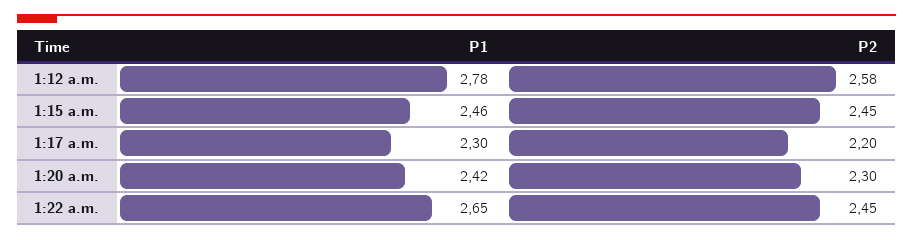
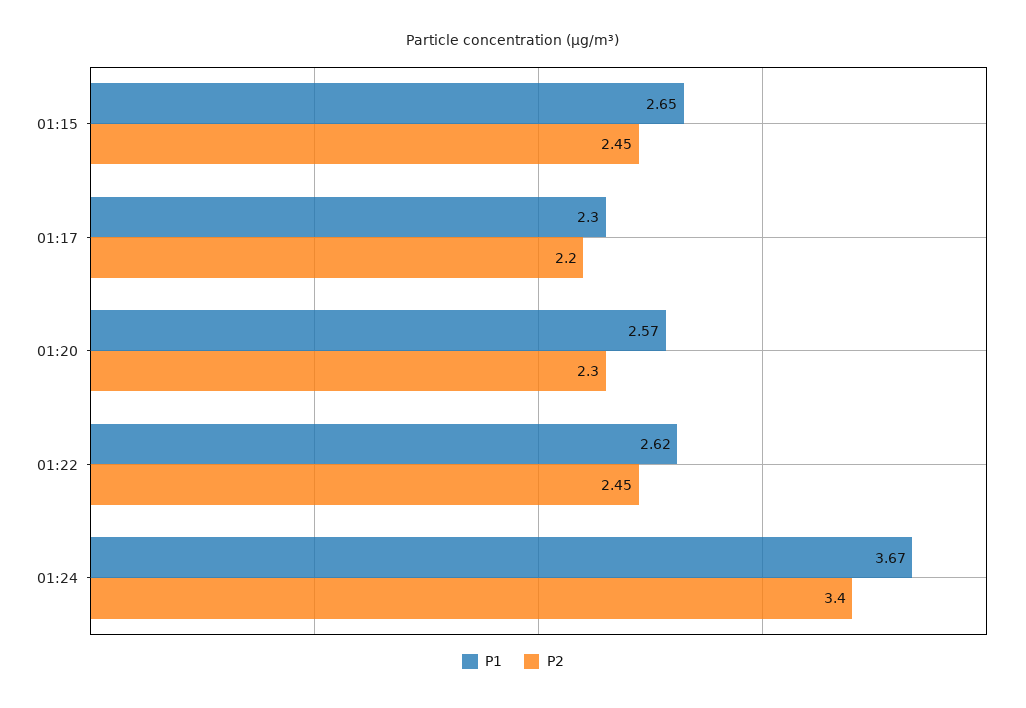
P1, 1:12 a.m.: 2.78 -> none
P2, 1:12 a.m.: 2.58 -> none
P1, 1:15 a.m.: 2.46 -> 2.65
P1, 1:20 a.m.: 2.42 -> 2.57
P1, 1:22 a.m.: 2.65 -> 2.62
P1, 01:24: none -> 3.67
P2, 01:24: none -> 3.4

